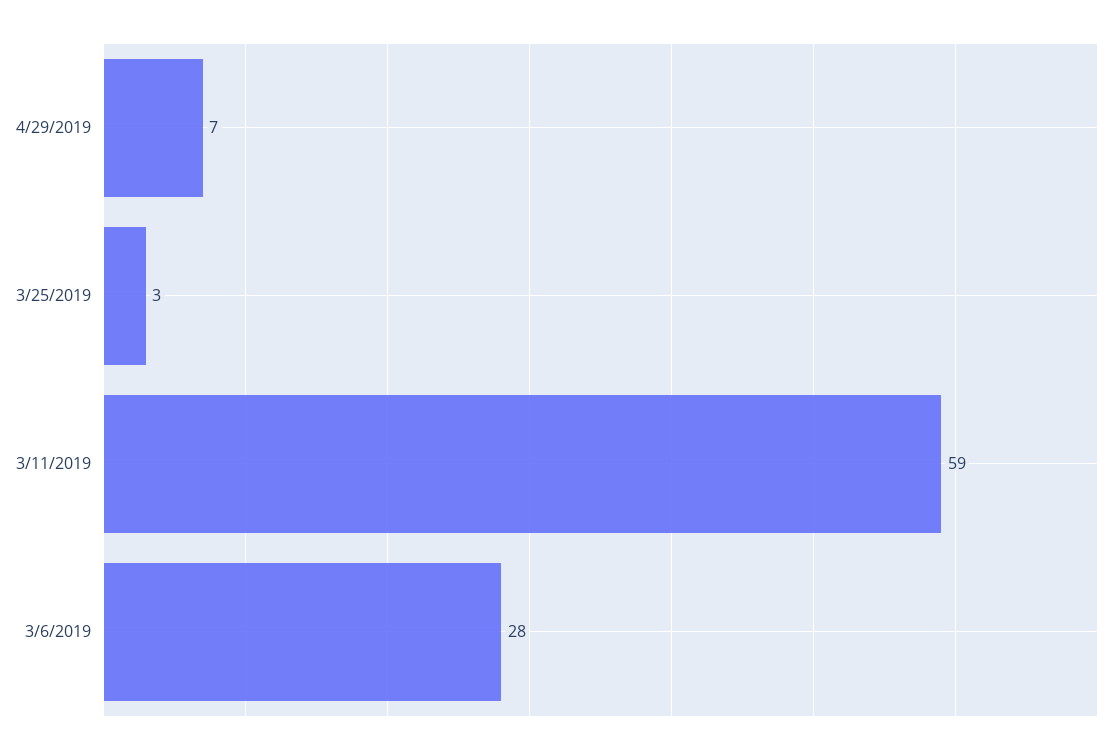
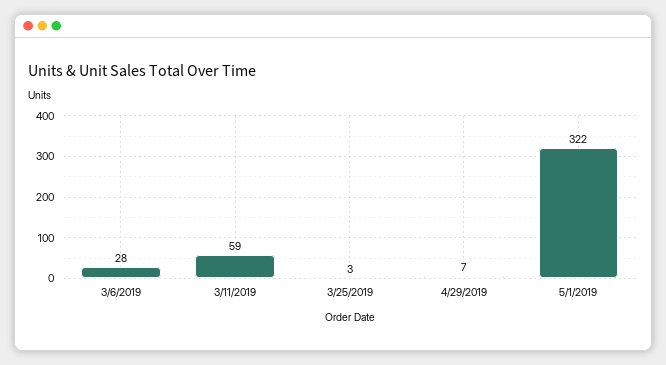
5/1/2019: none -> 322

